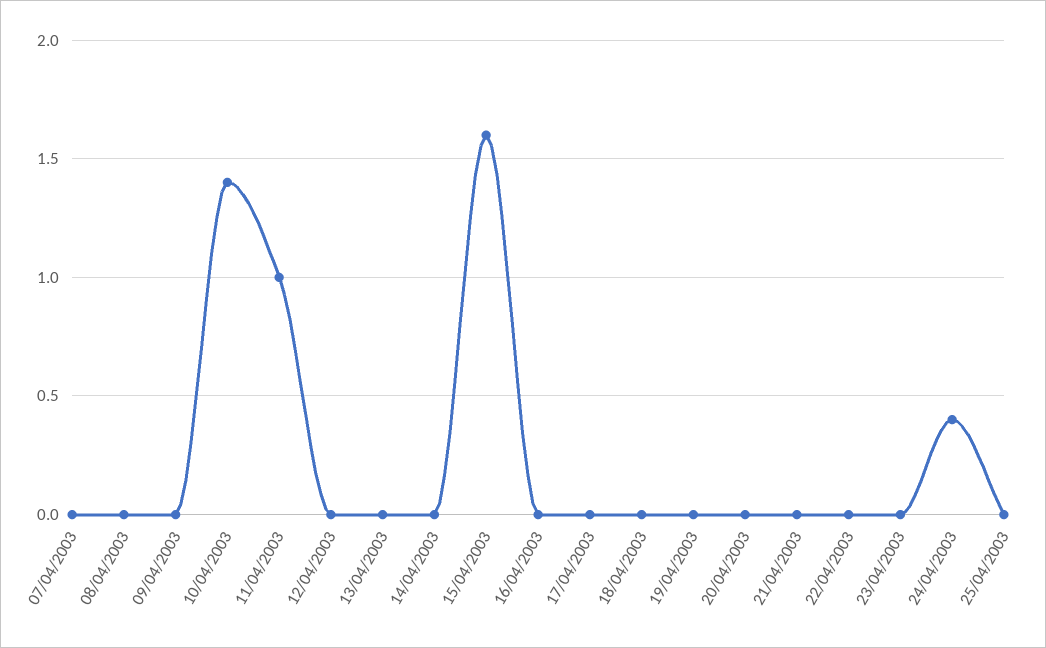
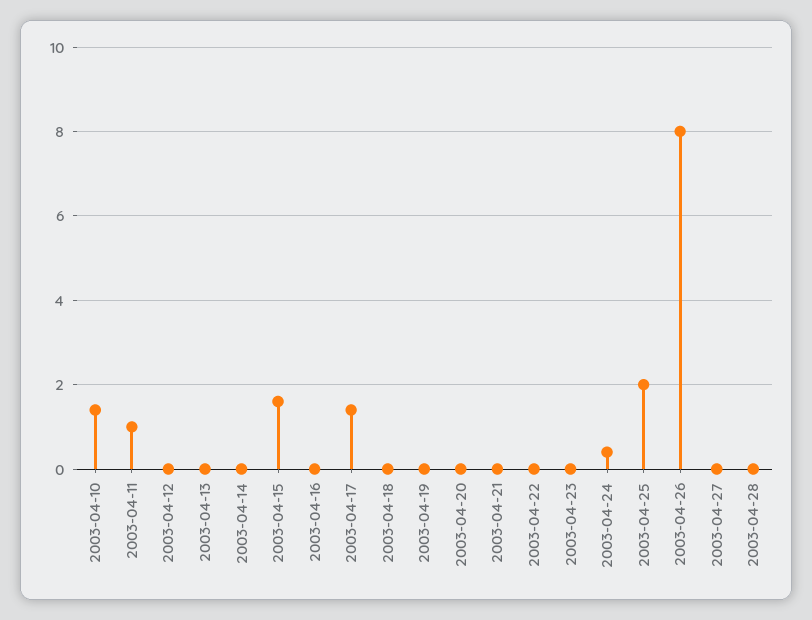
07/04/2003: 0 -> none
08/04/2003: 0 -> none
09/04/2003: 0 -> none
17/04/2003: 0 -> 1.5
25/04/2003: 0 -> 2
2003-04-26: none -> 8
2003-04-27: none -> 0
2003-04-28: none -> 0

